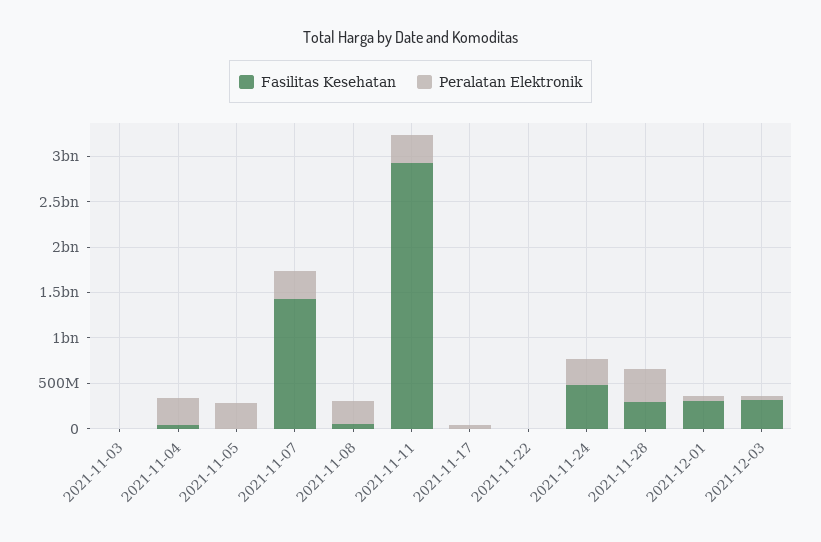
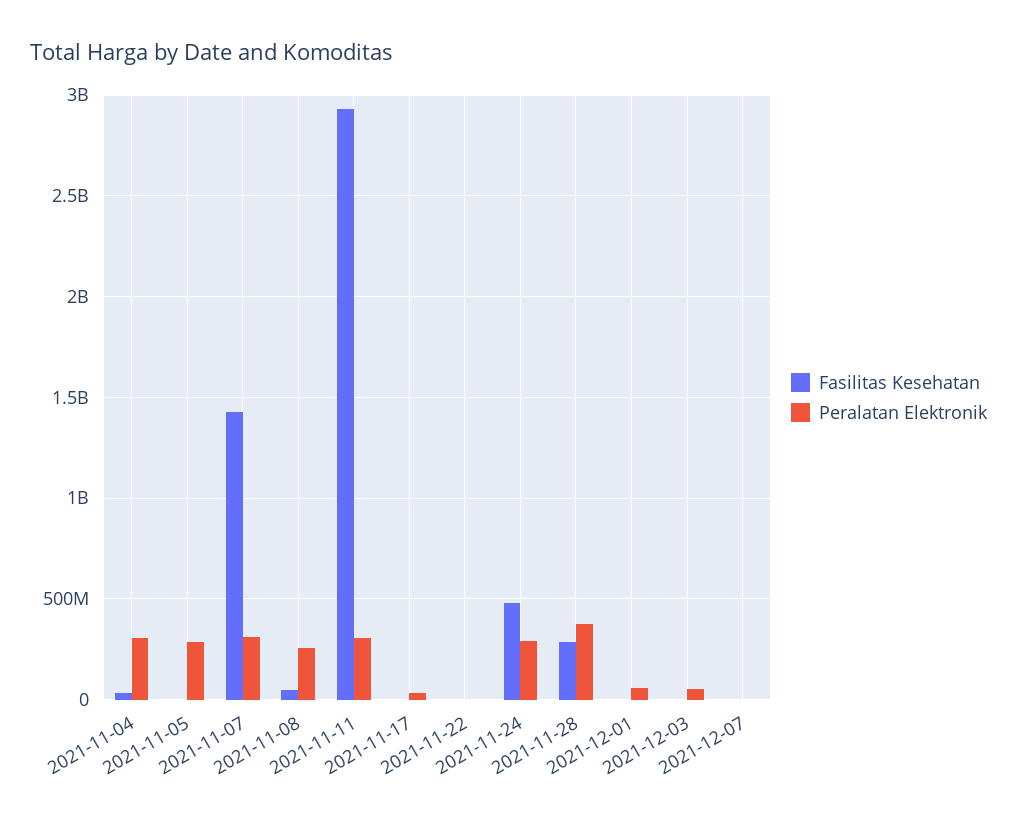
Fasilitas Kesehatan, 2021-11-03: 0 -> none
Peralatan Elektronik, 2021-11-03: 0 -> none
Fasilitas Kesehatan, 2021-12-01: 300000000 -> 0
Fasilitas Kesehatan, 2021-12-03: 300000000 -> 0
Fasilitas Kesehatan, 2021-12-07: none -> 0
Peralatan Elektronik, 2021-12-07: none -> 0

